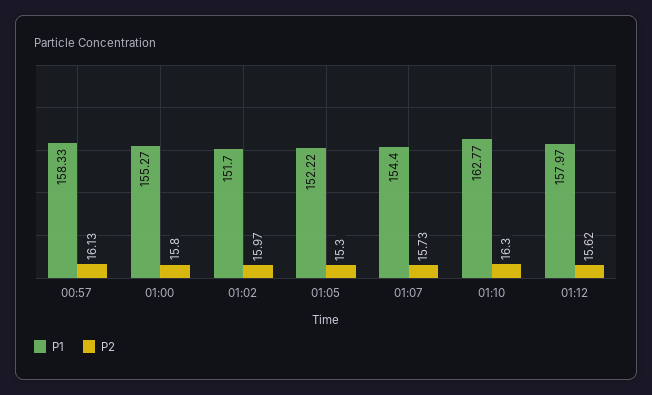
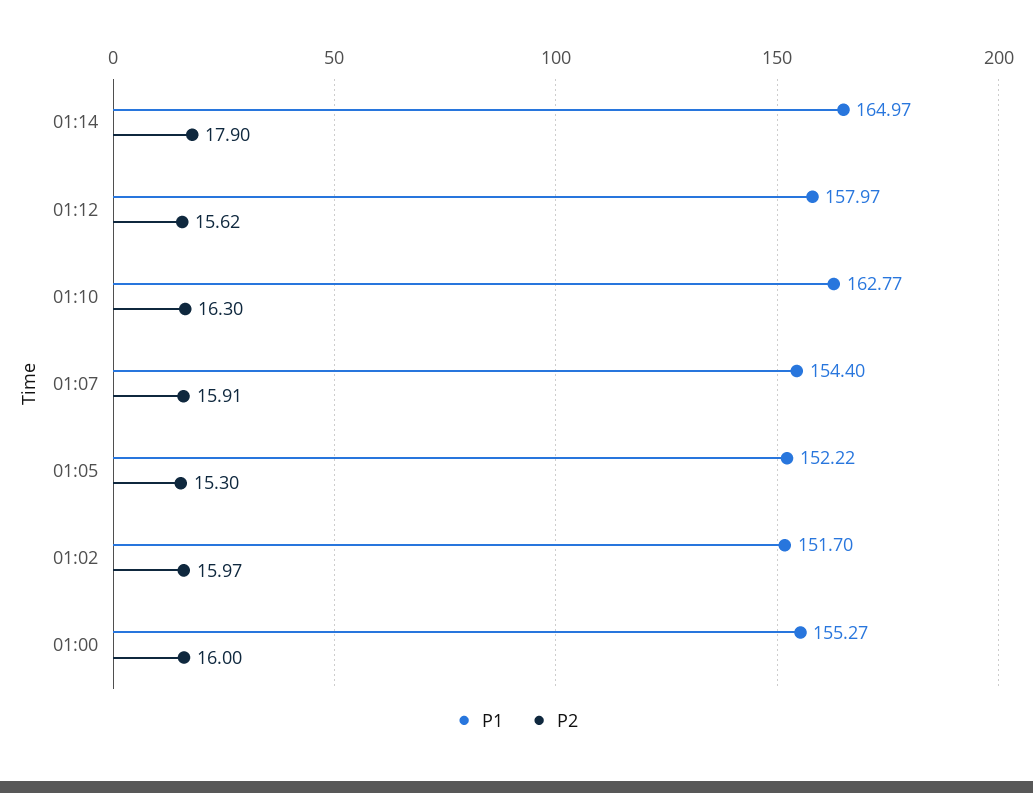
P1, 00:57: 158.33 -> none
P2, 00:57: 16.13 -> none
P2, 01:00: 15.8 -> 16
P2, 01:07: 15.73 -> 15.91
P1, 01:14: none -> 164.97
P2, 01:14: none -> 17.9

